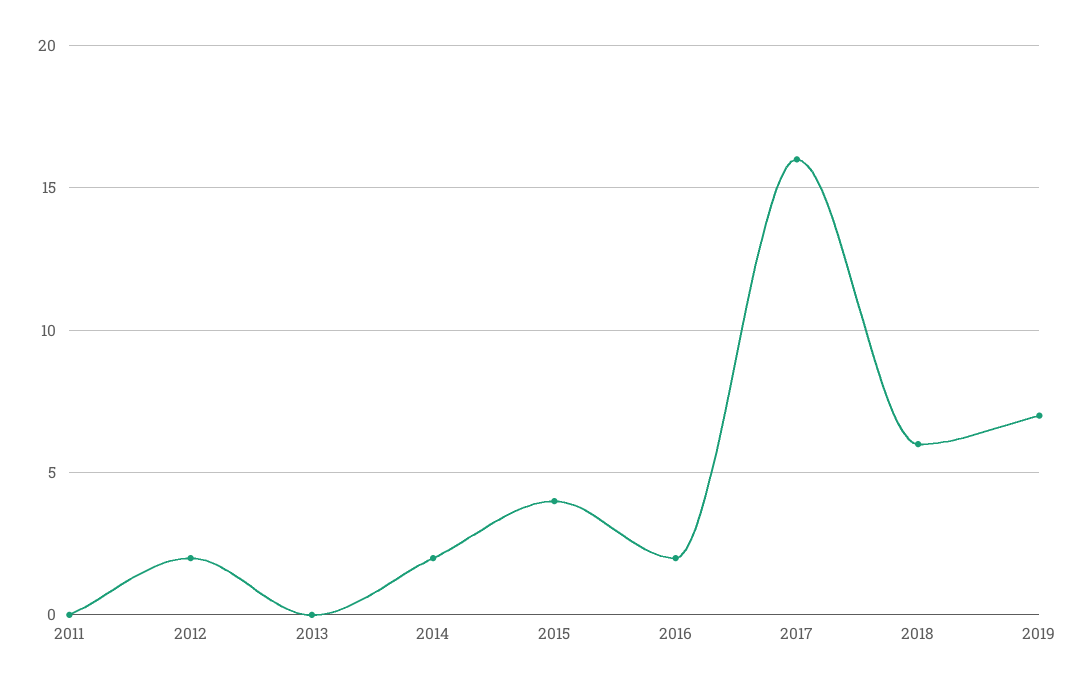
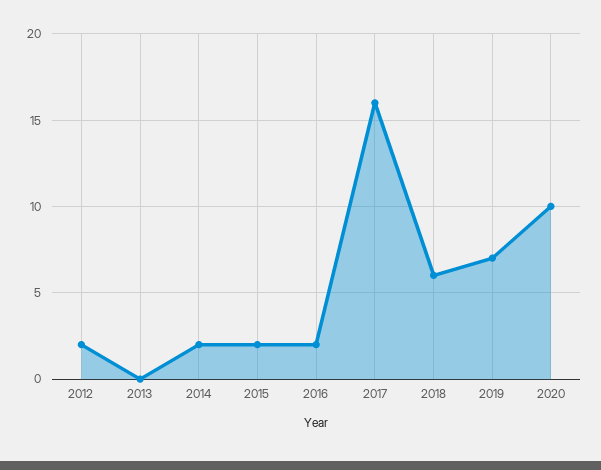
2011: 0 -> none
2015: 4 -> 2
2020: none -> 10

